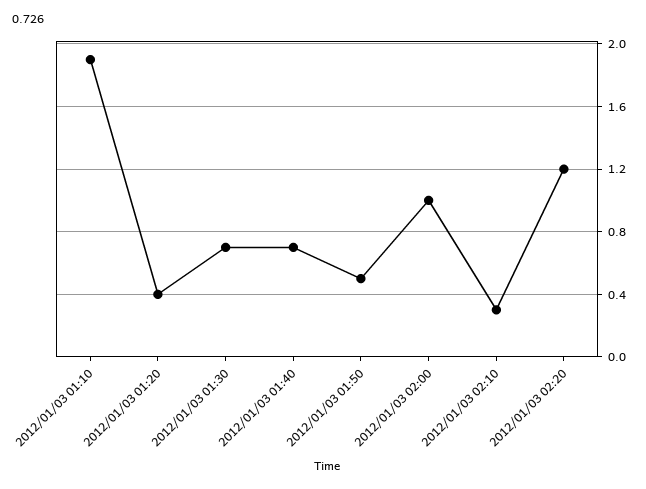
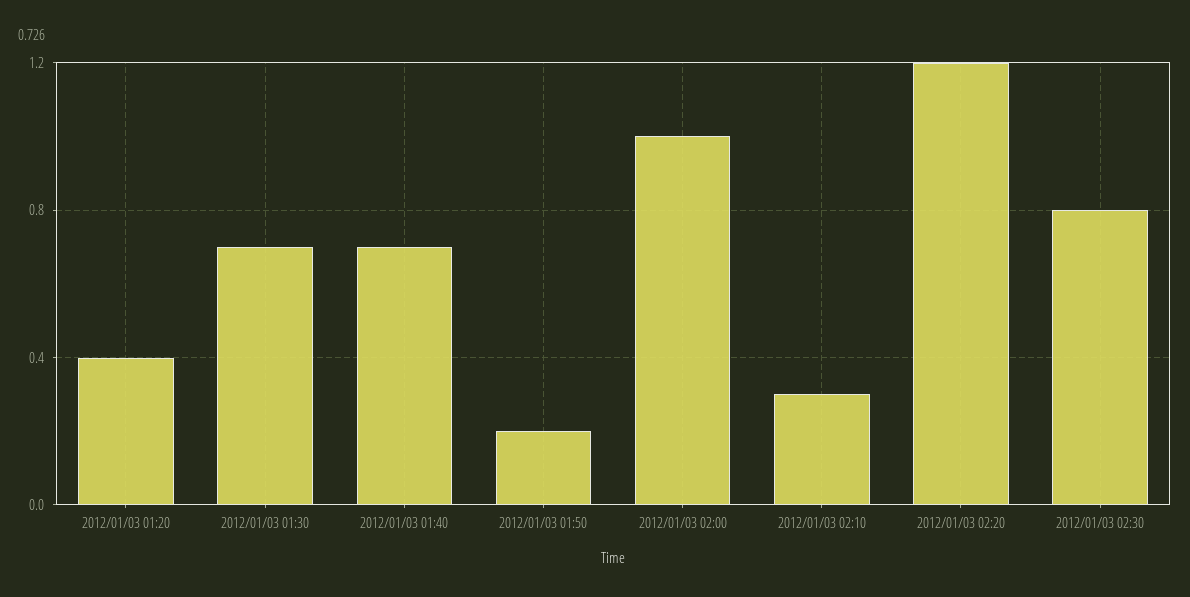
2012/01/03 01:10: 1.9 -> none
2012/01/03 01:50: 0.5 -> 0.2
2012/01/03 02:30: none -> 0.8

